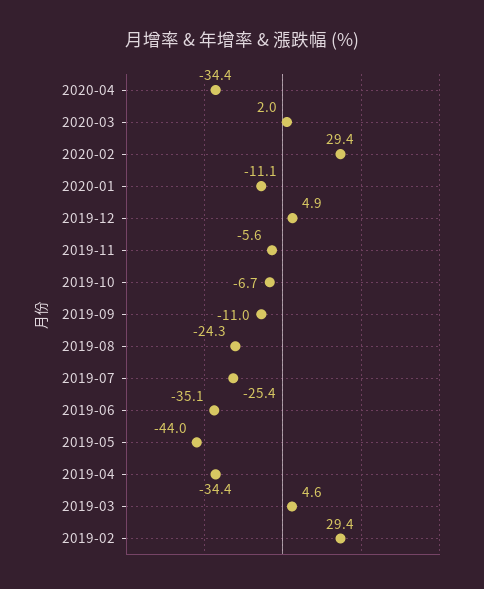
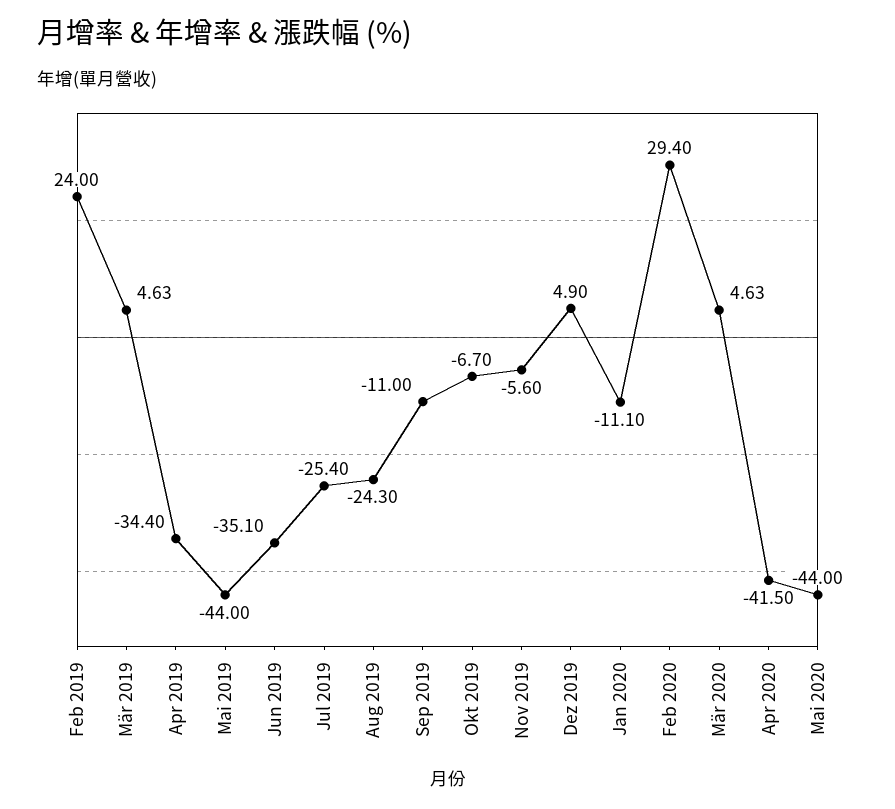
2020-04: -34.4 -> -41.5
2020-03: 2 -> 4.63
2019-02: 29.4 -> 24
Mai 2020: none -> -44

